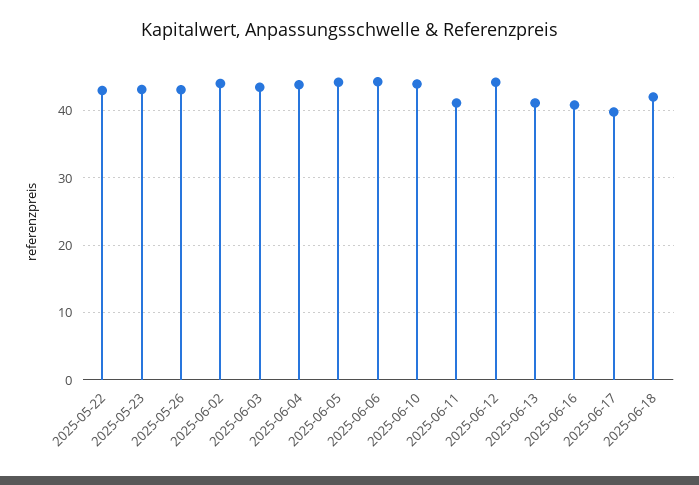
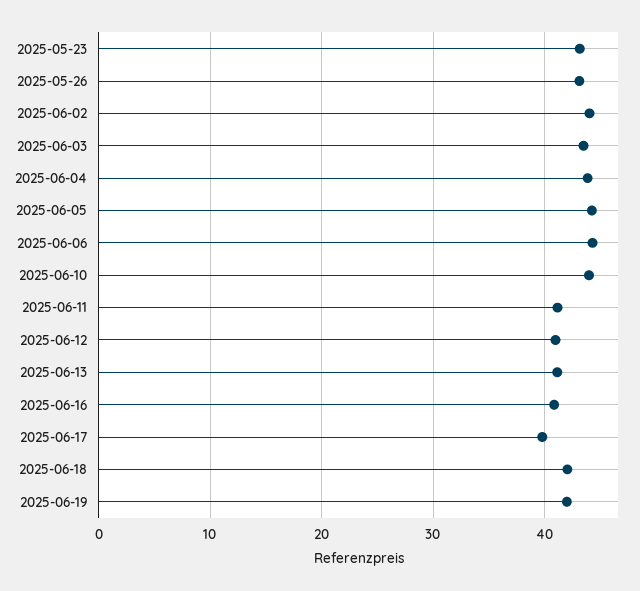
2025-05-22: 43 -> none
2025-06-12: 44 -> 41
2025-06-19: none -> 42

